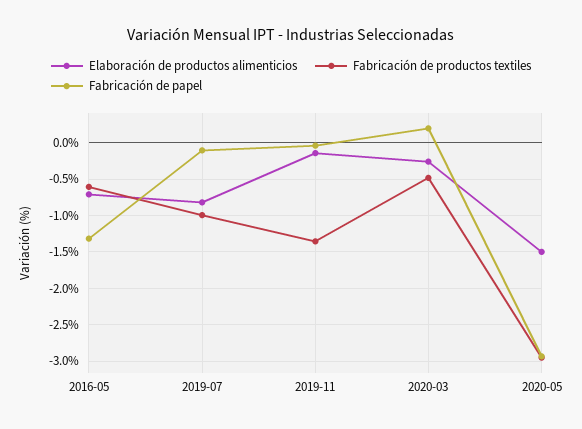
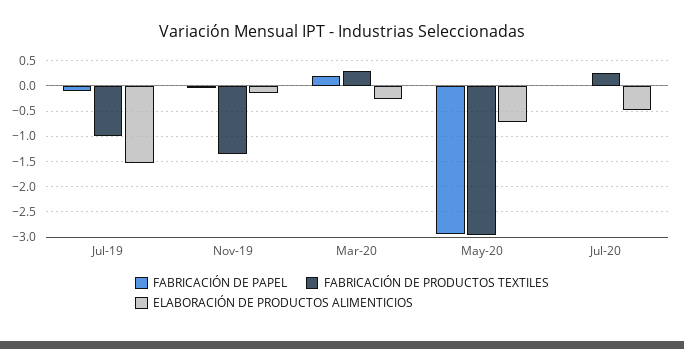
Elaboración de productos alimenticios, 2016-05: -0.7 -> none
Fabricación de productos textiles, 2016-05: -0.6 -> none
Fabricación de papel, 2016-05: -1.3 -> none
Elaboración de productos alimenticios, 2019-07: -0.8 -> -1.5
Fabricación de productos textiles, 2020-03: -0.5 -> 0.25
Elaboración de productos alimenticios, 2020-05: -1.5 -> -0.75
Fabricación de papel, Jul-20: none -> 0
Fabricación de productos textiles, Jul-20: none -> 0.25
Elaboración de productos alimenticios, Jul-20: none -> -0.5

